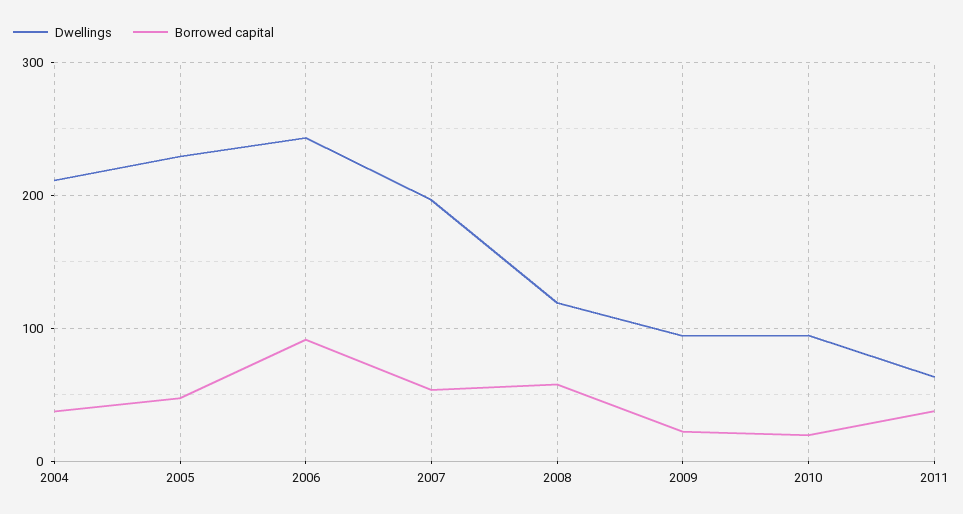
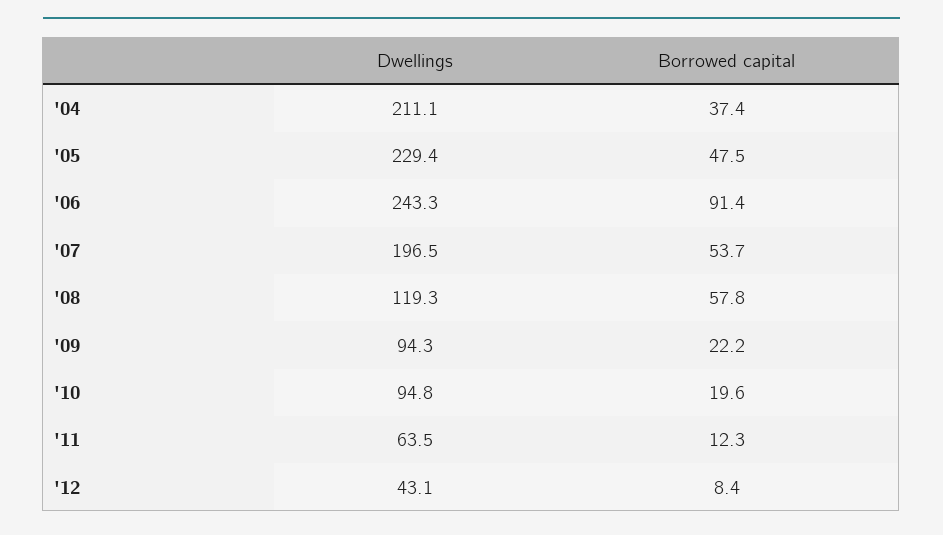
Borrowed capital, 2011: 40 -> 12.3
Dwellings, '12: none -> 43.1
Borrowed capital, '12: none -> 8.4

